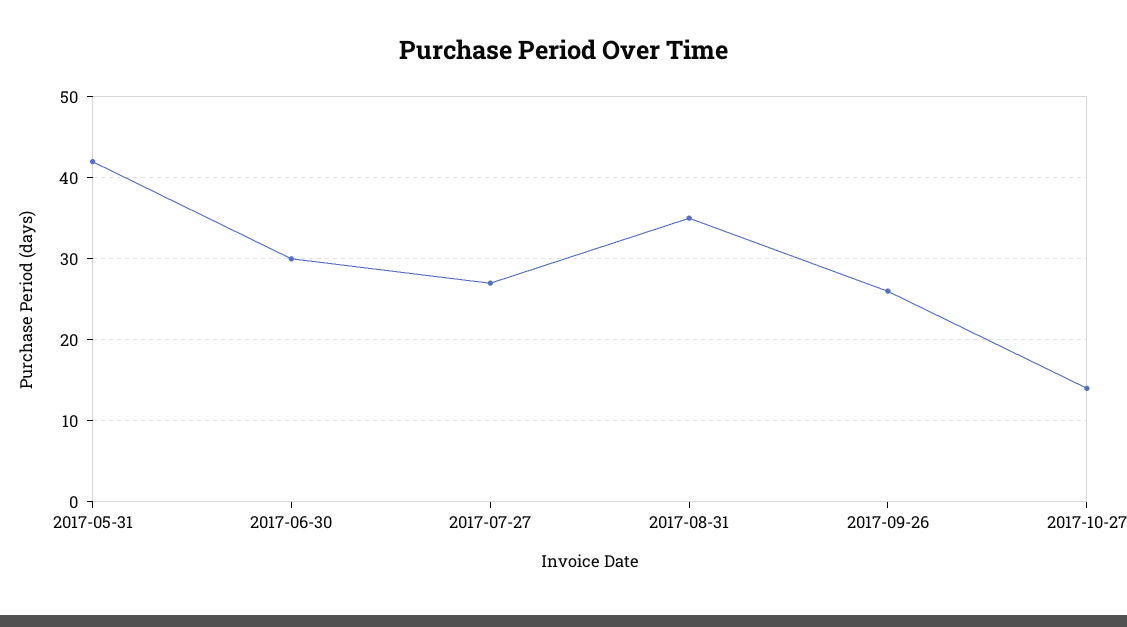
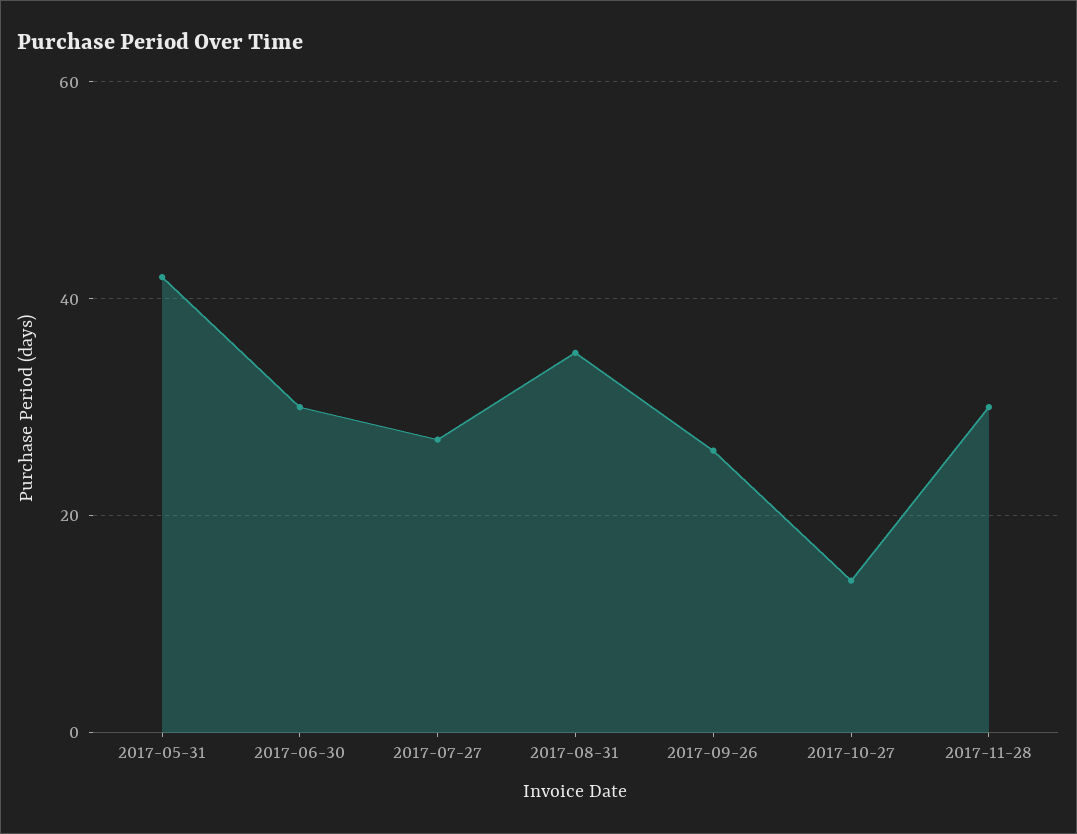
2017-11-28: none -> 30

